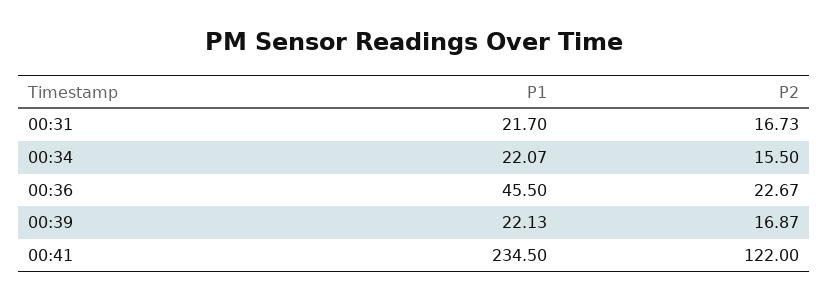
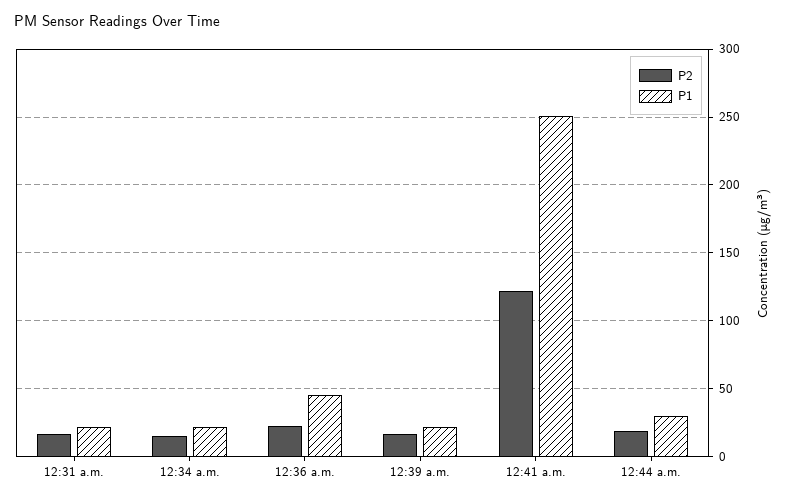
P1, 00:41: 234.5 -> 250
P2, 12:44 a.m.: none -> 20
P1, 12:44 a.m.: none -> 30

